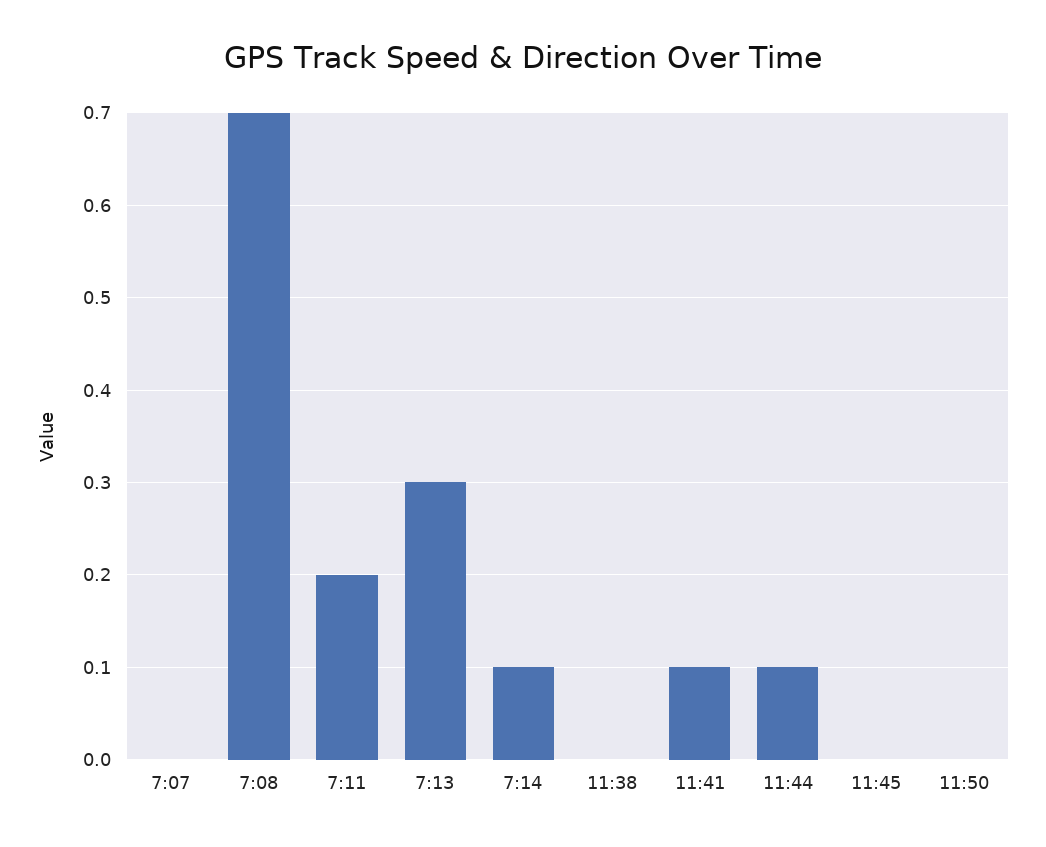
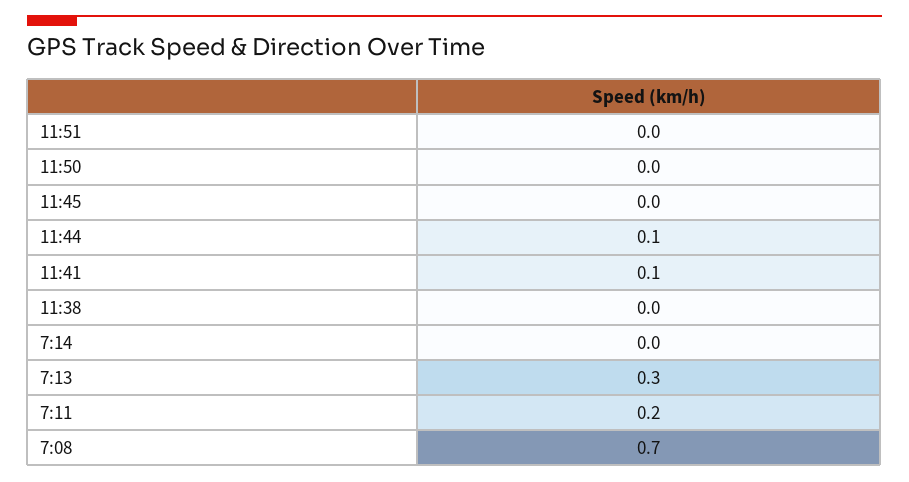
7:07: 0 -> none
7:14: 0.1 -> 0
11:51: none -> 0

